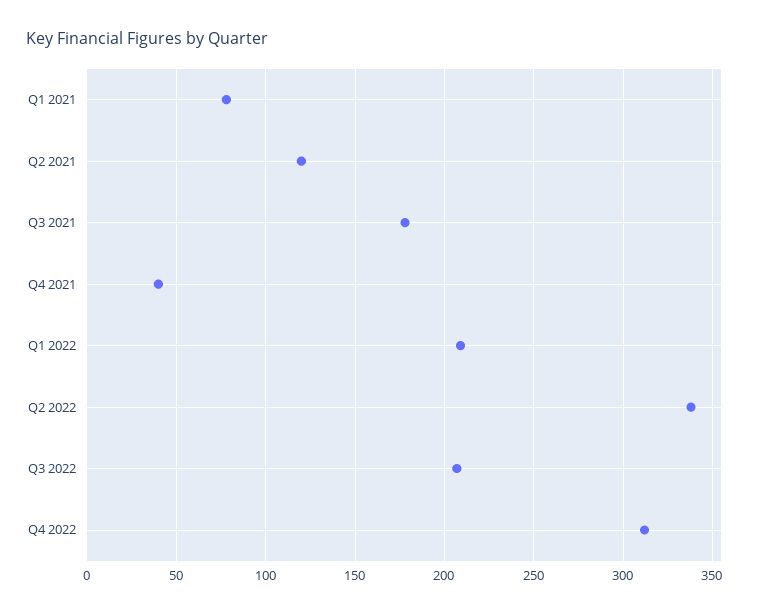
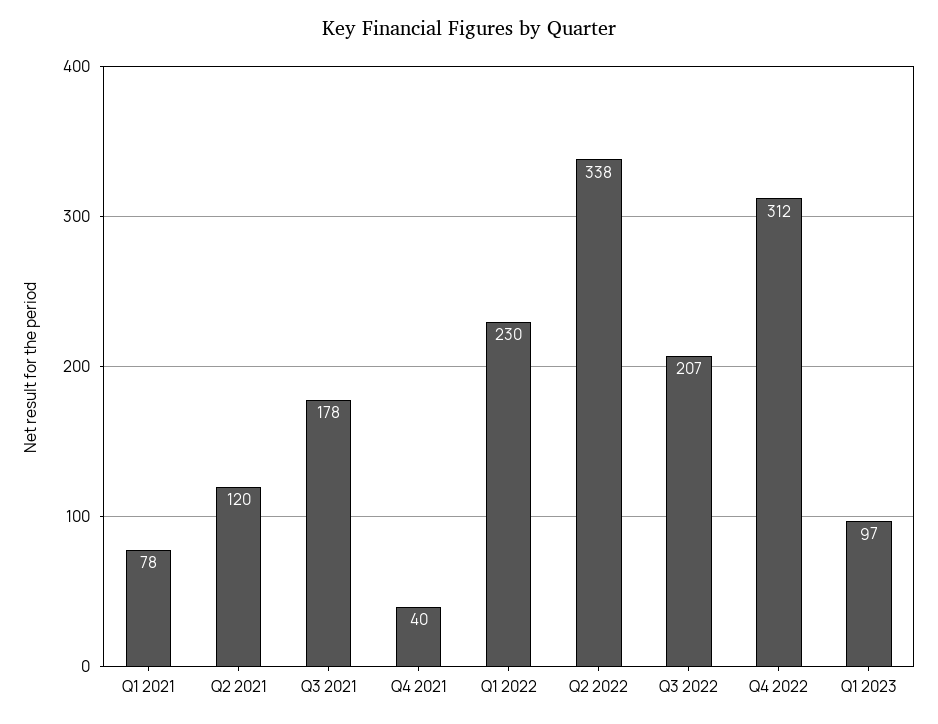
Q1 2022: 210 -> 230
Q1 2023: none -> 97

